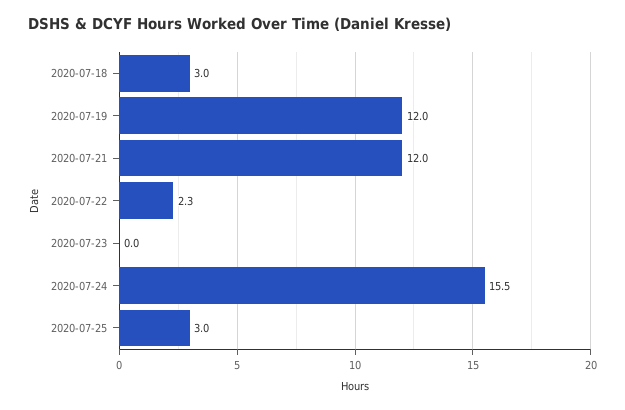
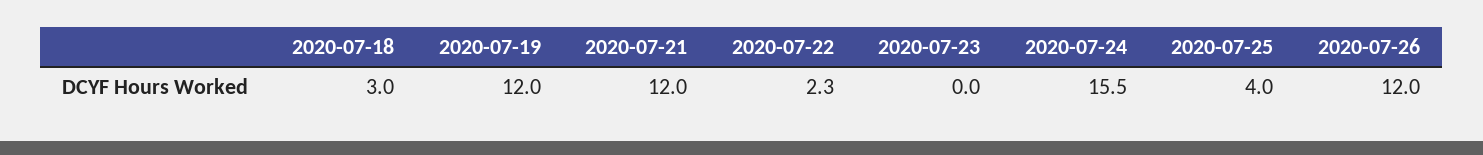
2020-07-25: 3 -> 4
2020-07-26: none -> 12

